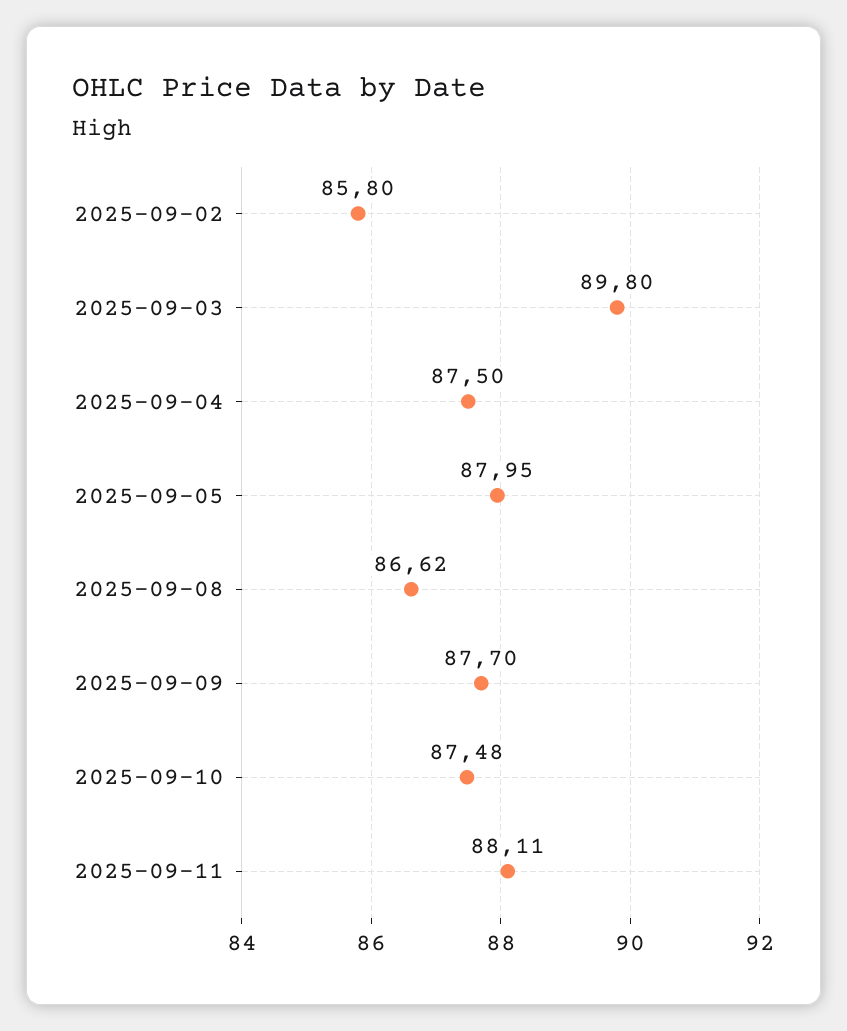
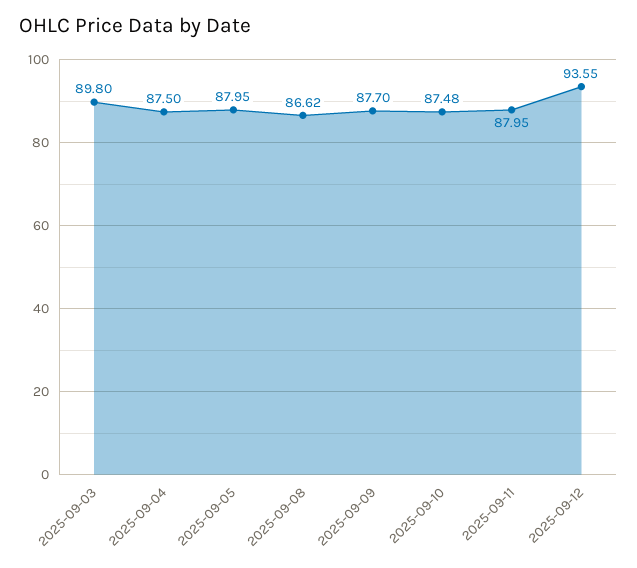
2025-09-02: 85.8 -> none
2025-09-11: 88.11 -> 87.95
2025-09-12: none -> 93.55

